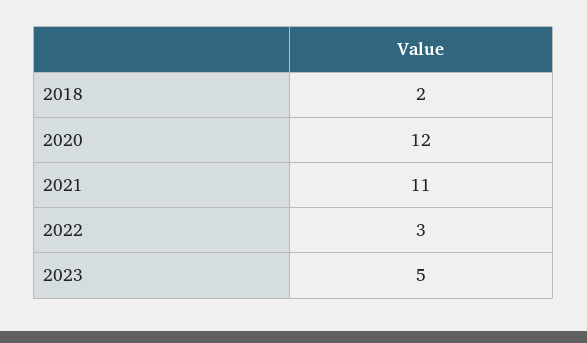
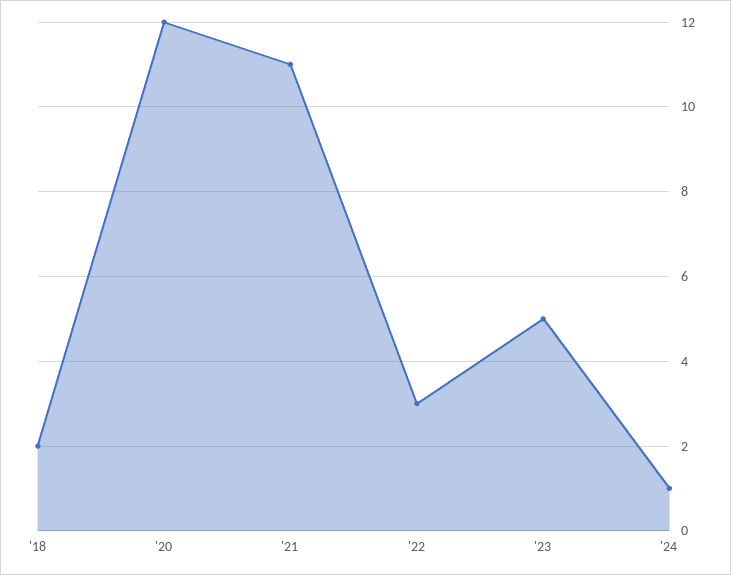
'24: none -> 1

